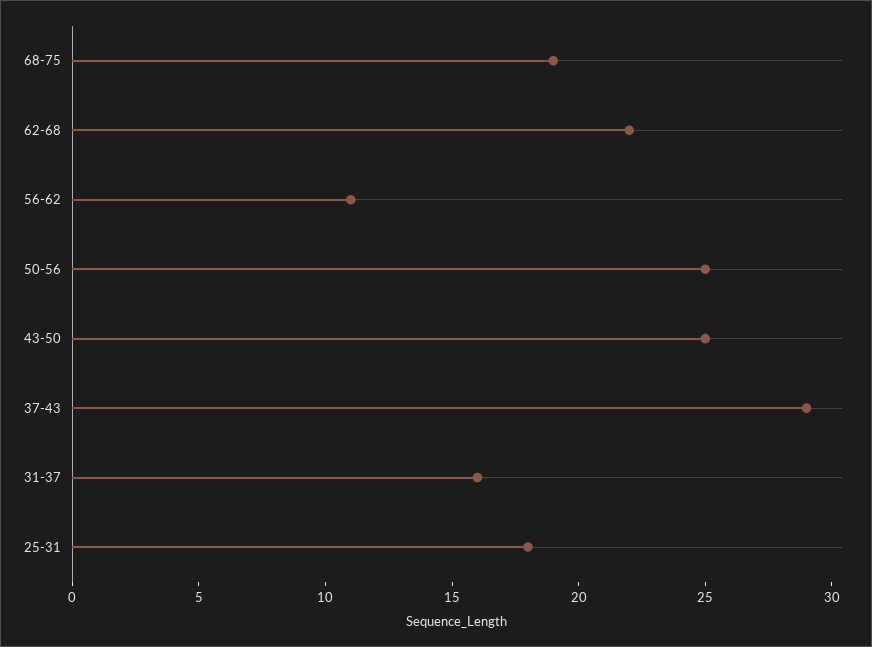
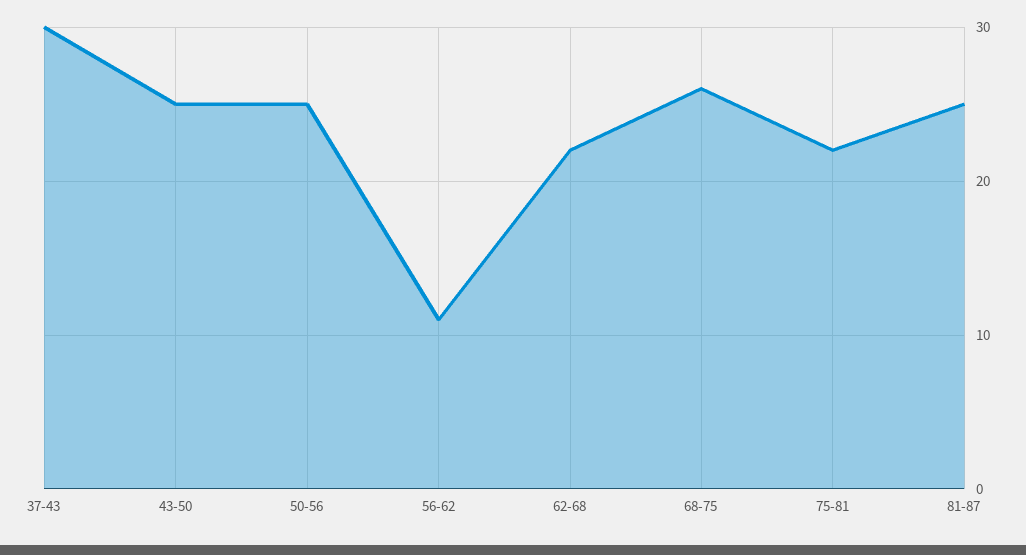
68-75: 19 -> 26
37-43: 29 -> 30
31-37: 16 -> none
25-31: 18 -> none
75-81: none -> 22
81-87: none -> 25

